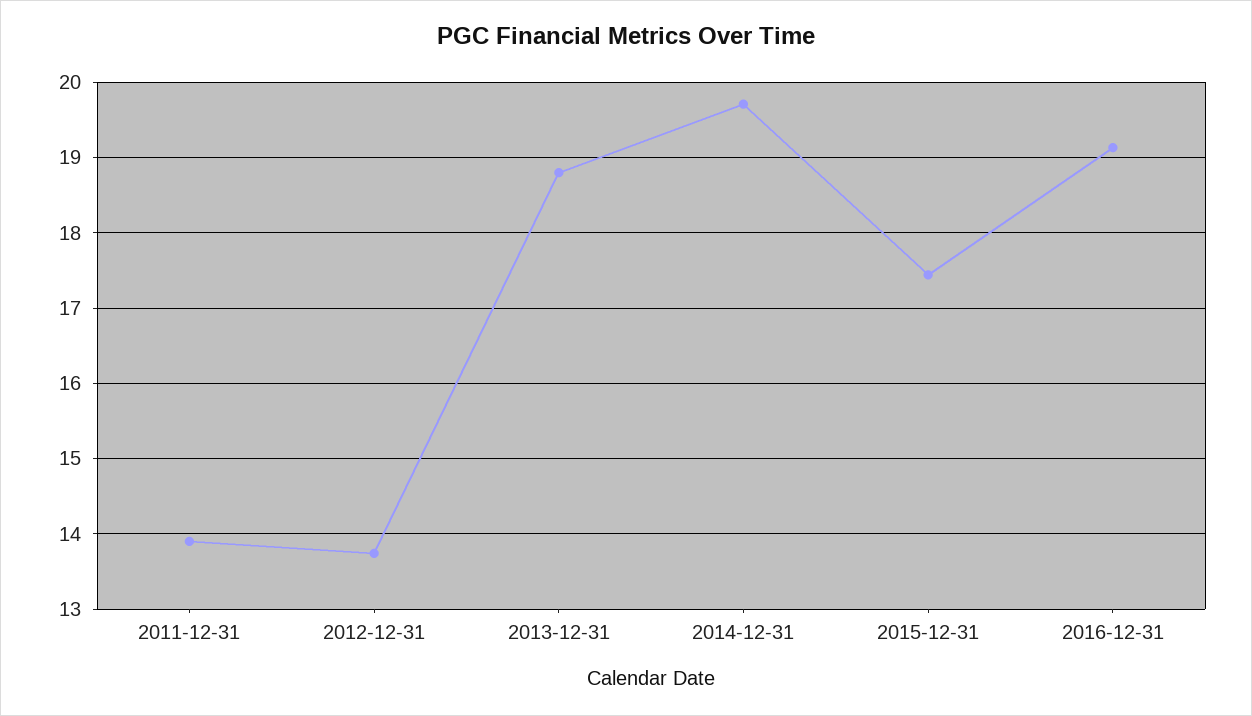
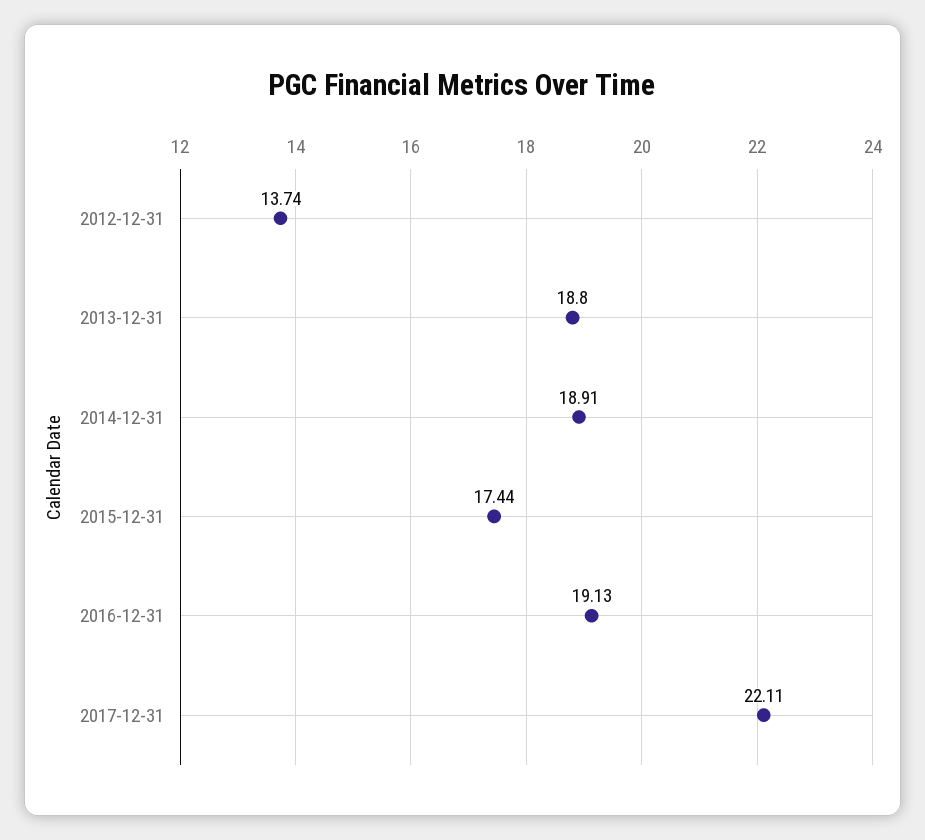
2011-12-31: 13.9 -> none
2014-12-31: 19.7 -> 18.91
2017-12-31: none -> 22.11

